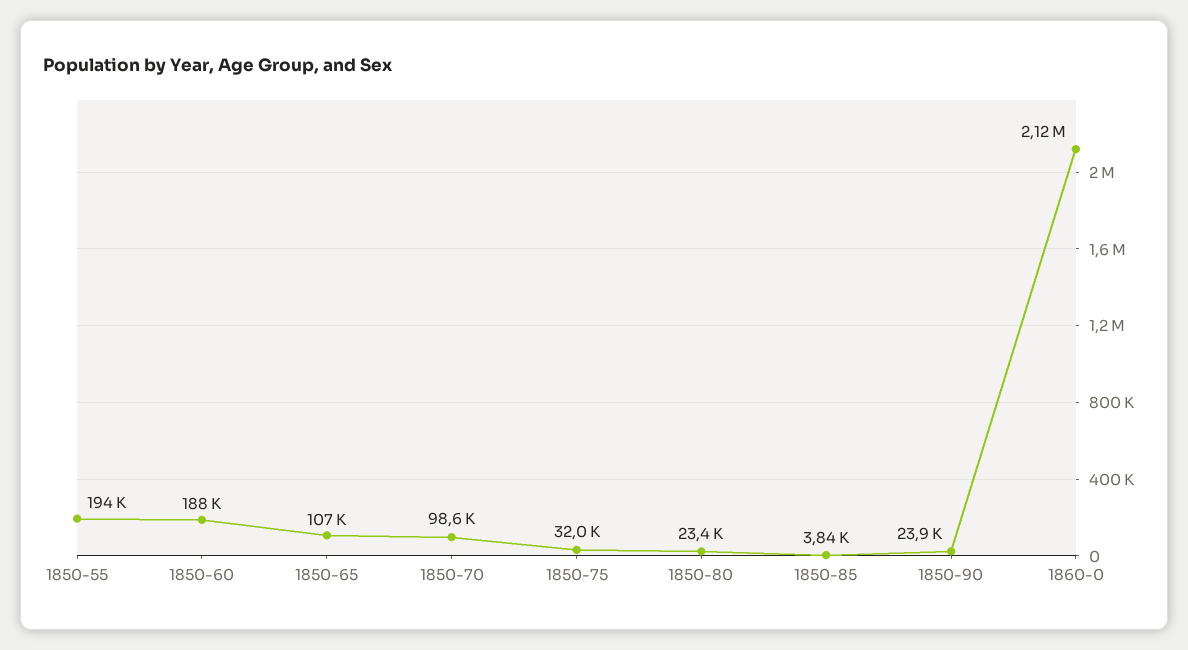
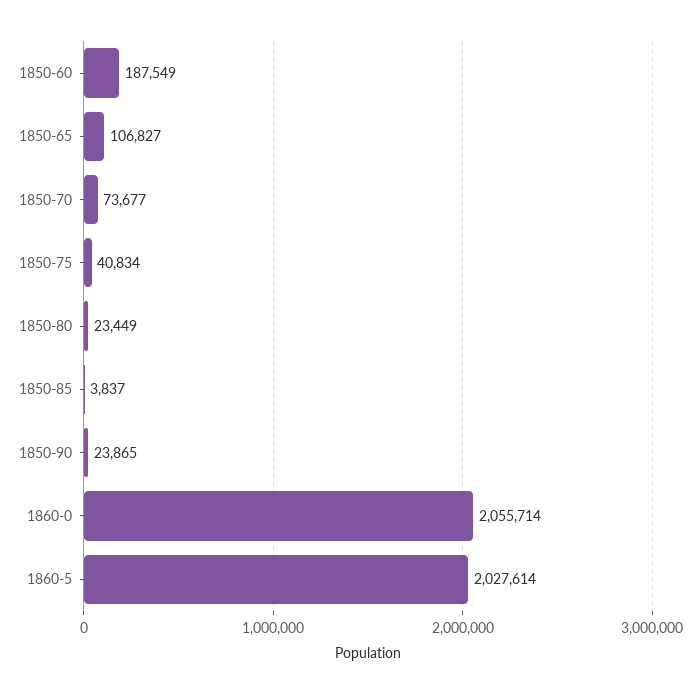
1850-55: 194000 -> none
1850-70: 98600 -> 73677
1850-75: 32000 -> 40834
1860-0: 2120000 -> 2055714
1860-5: none -> 2027614

